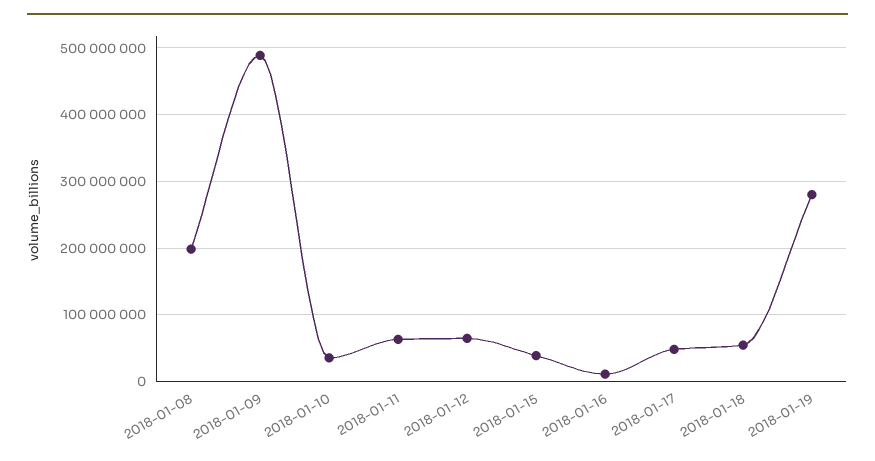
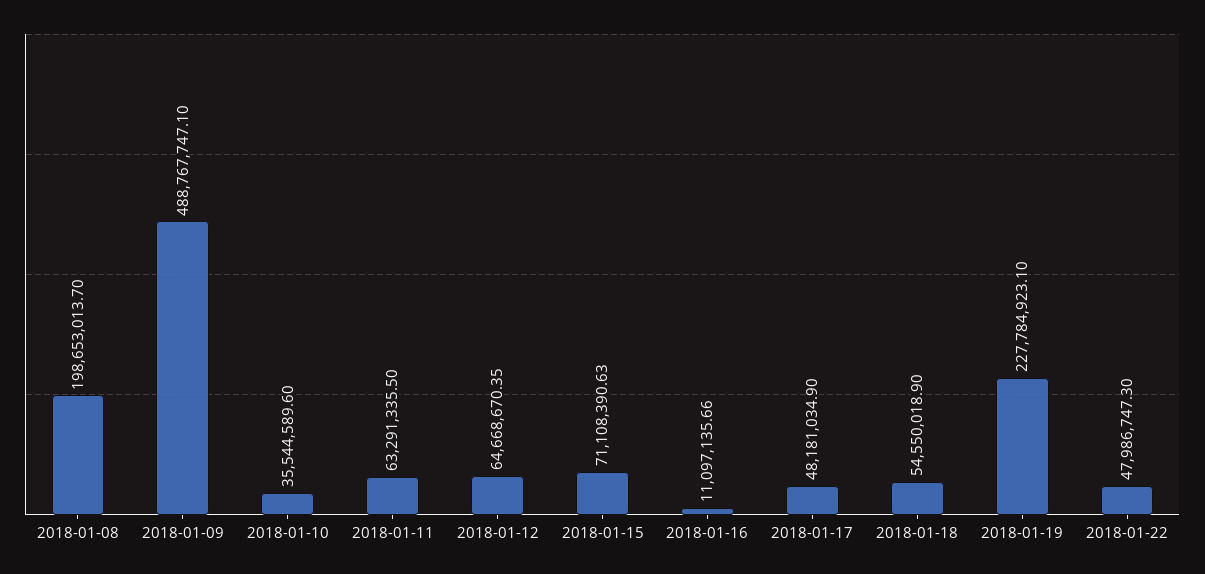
2018-01-15: 40000000 -> 71108390.63
2018-01-19: 280000000 -> 227784923.1
2018-01-22: none -> 47986747.3

